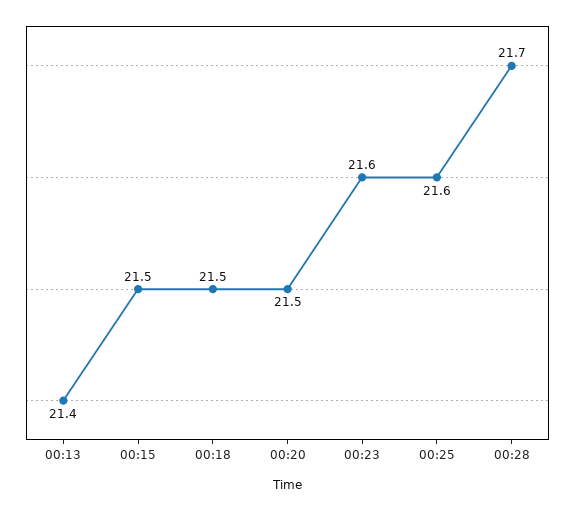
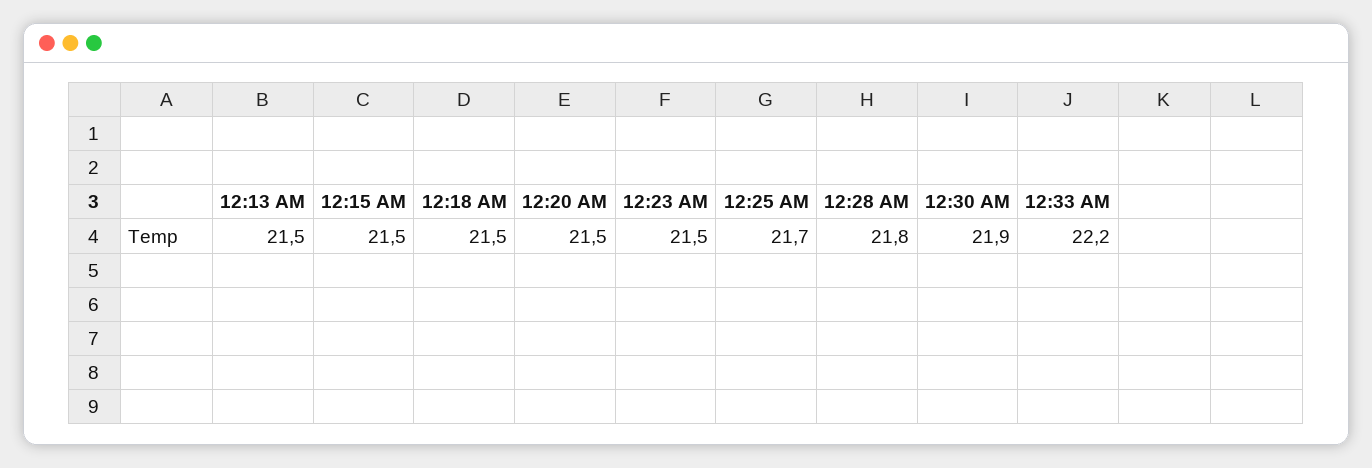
00:13: 21.4 -> 21.5
00:23: 21.6 -> 21.5
00:25: 21.6 -> 21.7
00:28: 21.7 -> 21.8
12:30 AM: none -> 21.9
12:33 AM: none -> 22.2

